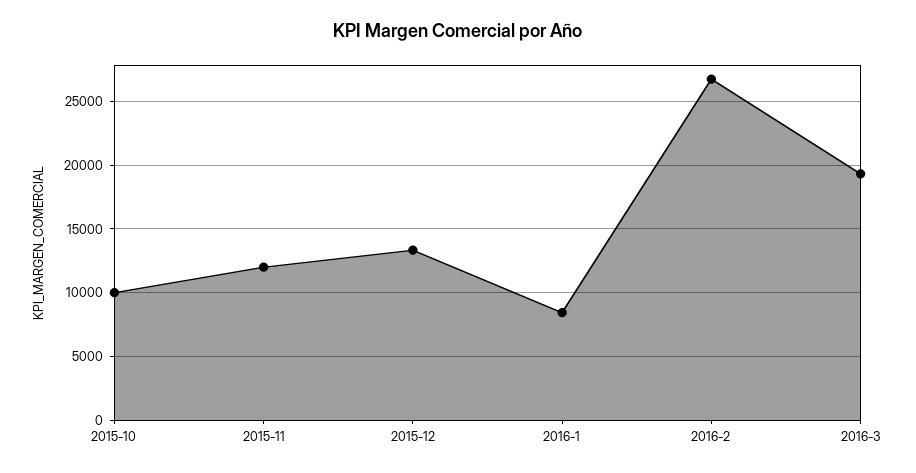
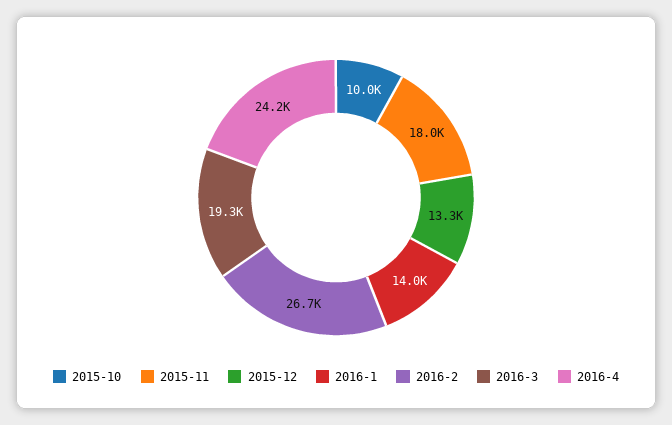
2015-11: 12000 -> 18000
2016-1: 8500 -> 14000
2016-4: none -> 24200

